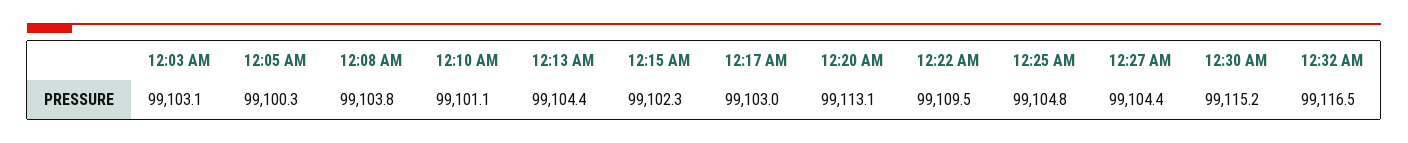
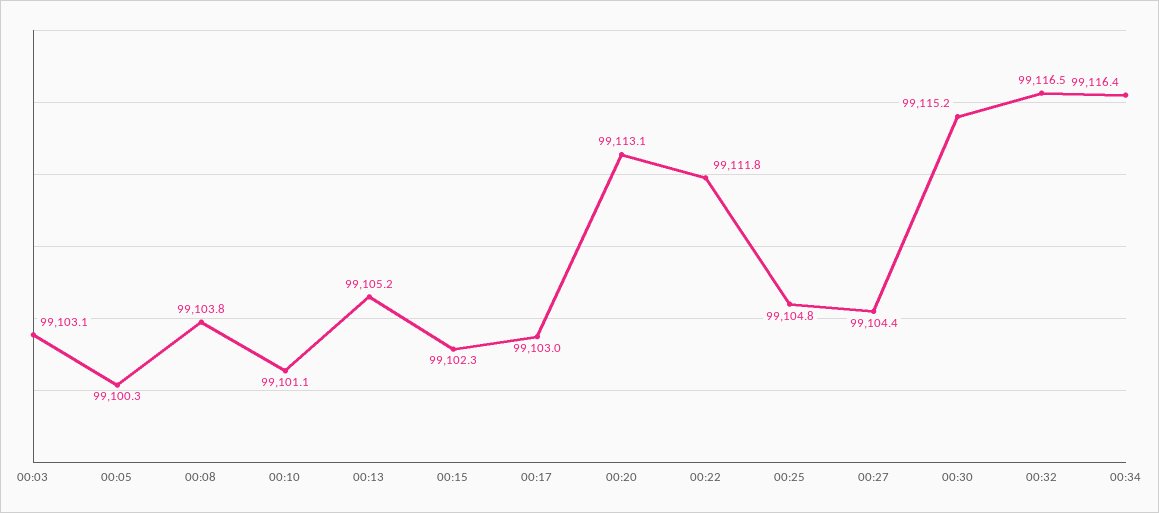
12:13 AM: 99104.4 -> 99105.2
12:22 AM: 99109.5 -> 99111.8
00:34: none -> 99116.4

